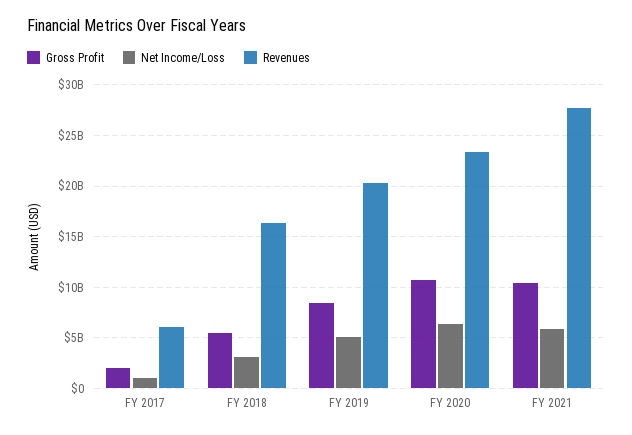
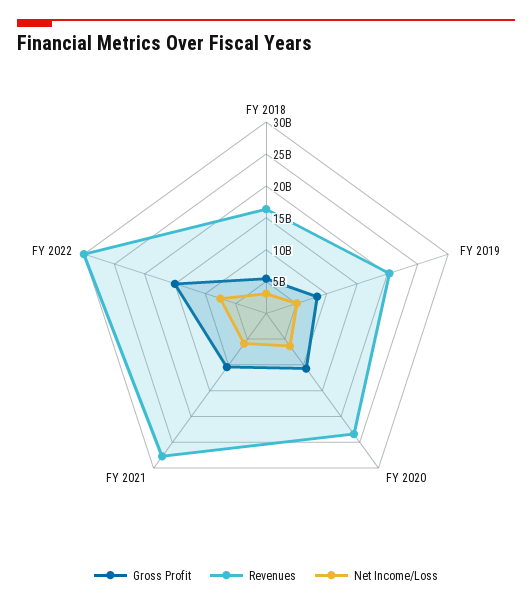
Gross Profit, FY 2017: 2000000000 -> none
Net Income/Loss, FY 2017: 1000000000 -> none
Revenues, FY 2017: 6000000000 -> none
Gross Profit, FY 2022: none -> 15000000000
Revenues, FY 2022: none -> 30000000000
Net Income/Loss, FY 2022: none -> 7500000000

